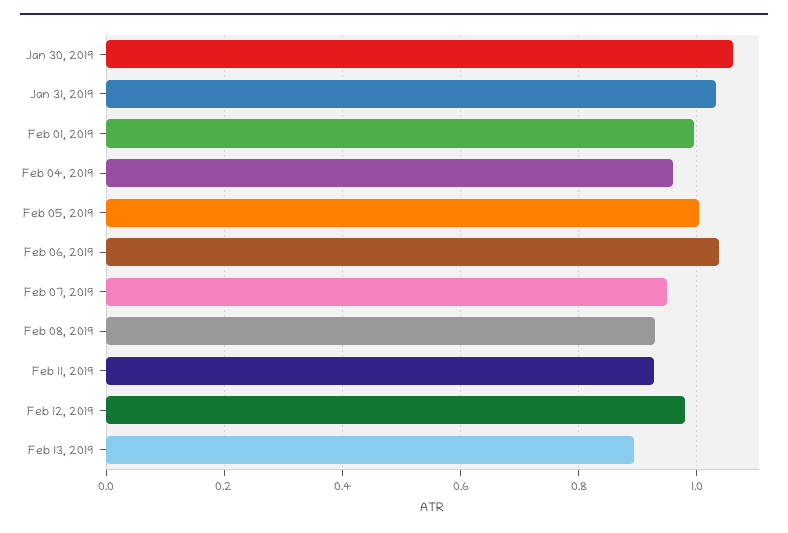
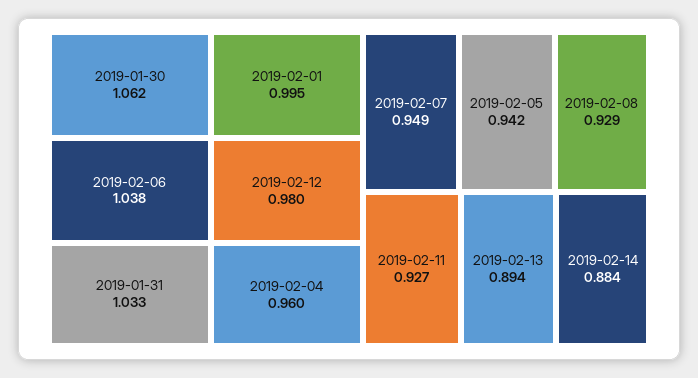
Feb 05, 2019: 1 -> 0.942
2019-02-14: none -> 0.884

